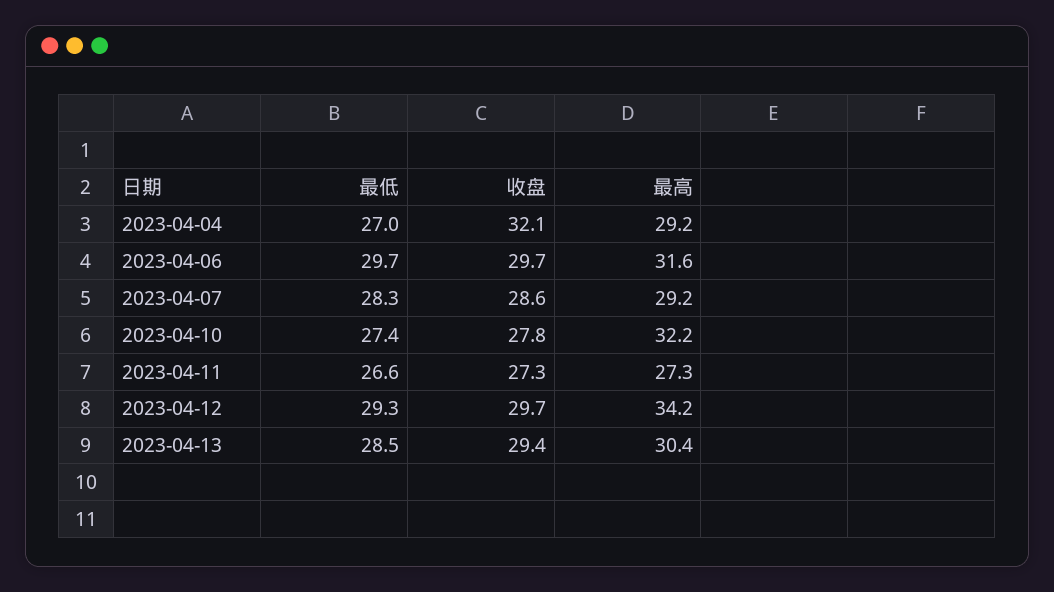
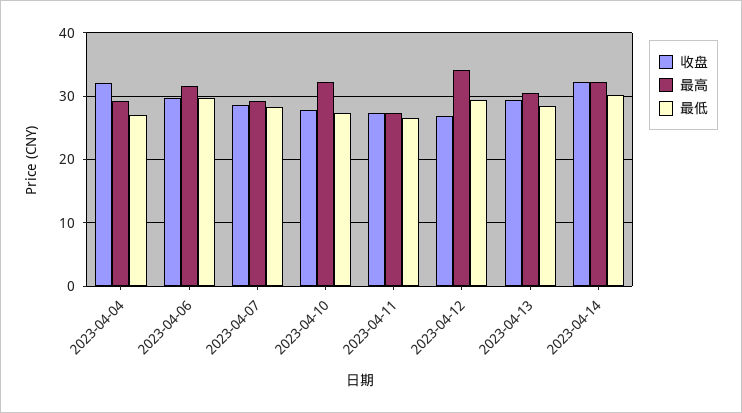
收盘, 2023-04-12: 29.7 -> 27
收盘, 2023-04-14: none -> 32
最高, 2023-04-14: none -> 32
最低, 2023-04-14: none -> 30

